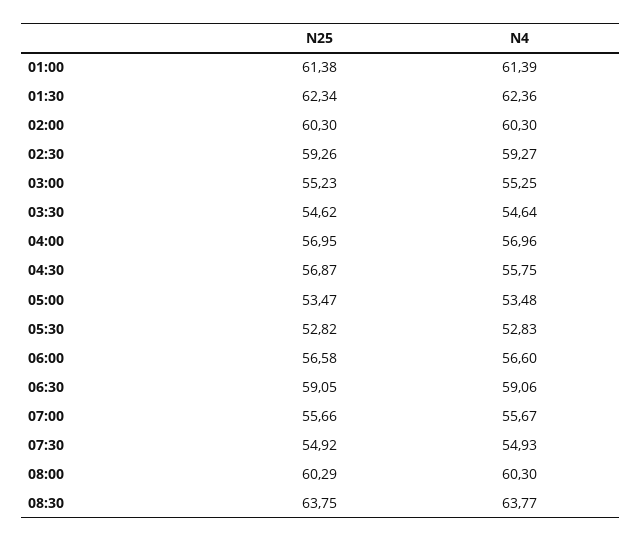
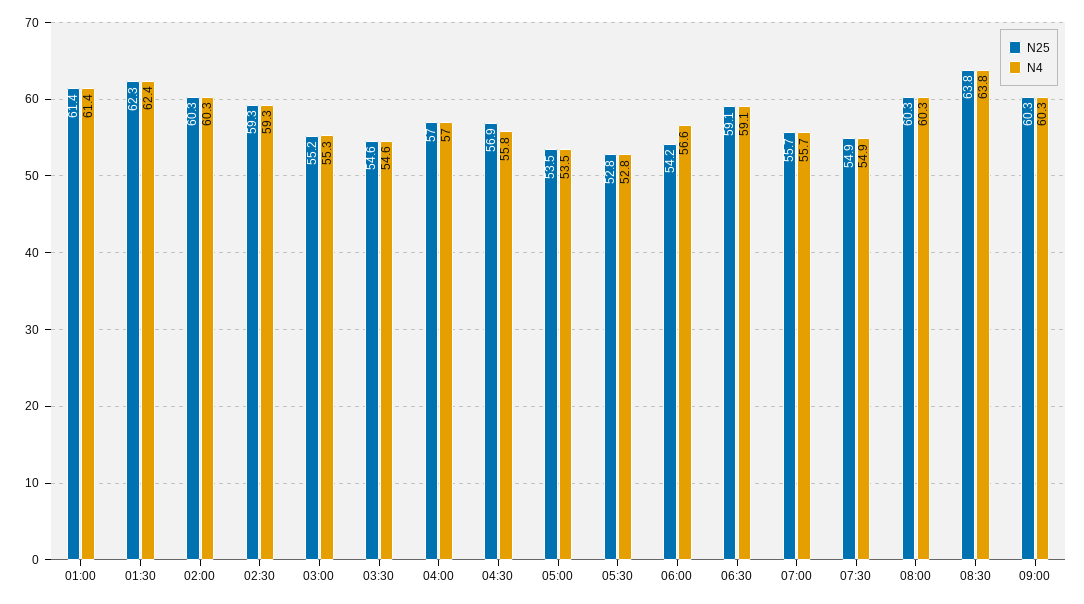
N25, 06:00: 56.58 -> 54.2
N25, 09:00: none -> 60.3
N4, 09:00: none -> 60.3

